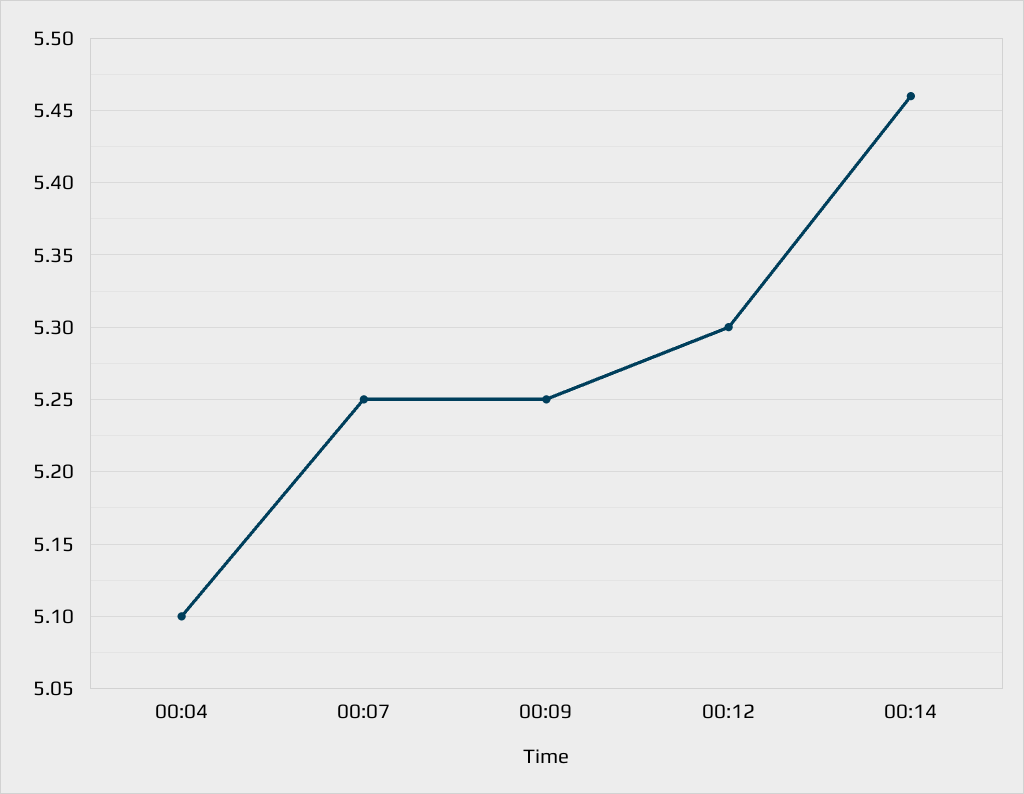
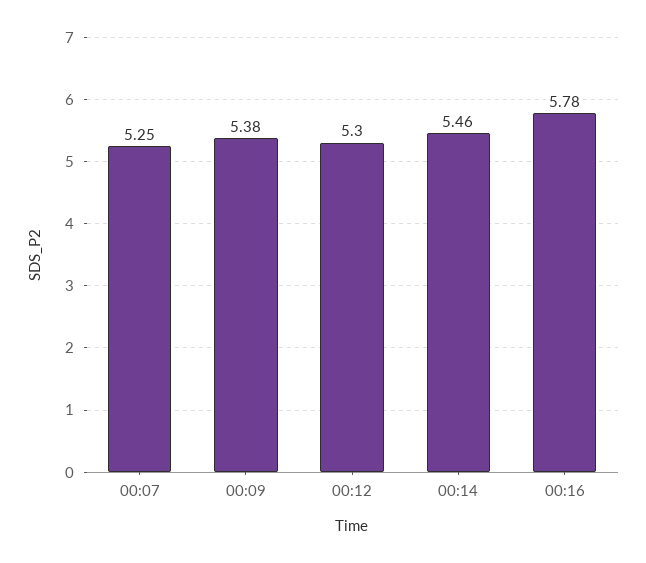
00:04: 5.1 -> none
00:09: 5.25 -> 5.38
00:16: none -> 5.78

